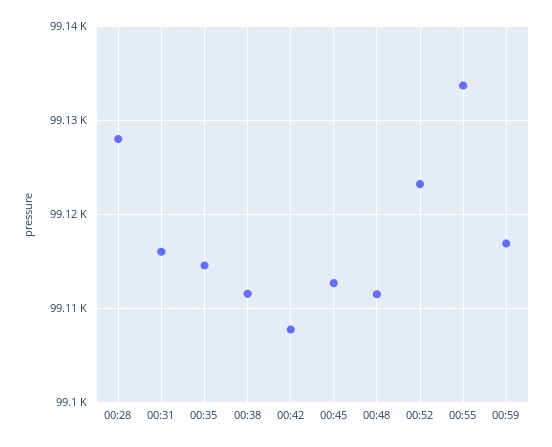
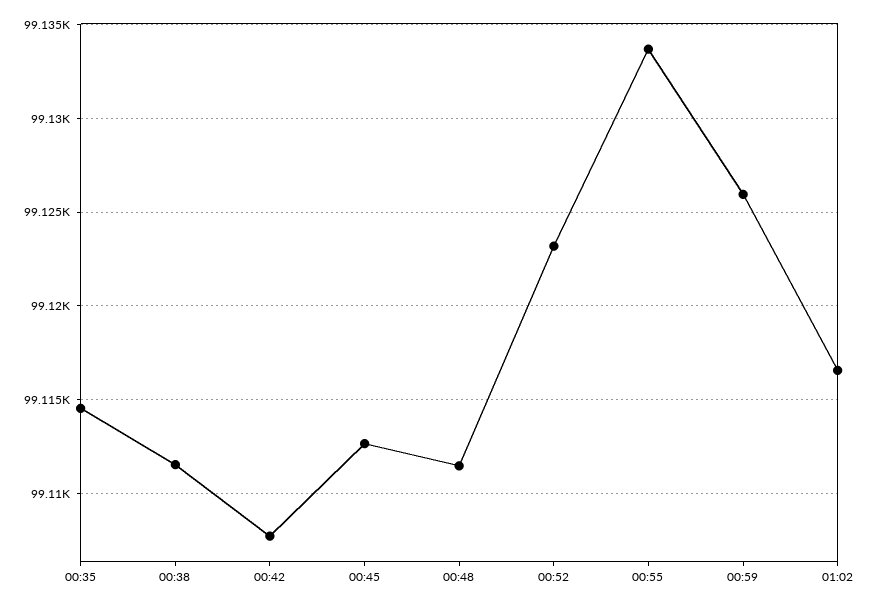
00:28: 99128 -> none
00:31: 99116 -> none
00:59: 99117 -> 99126
01:02: none -> 99116.5

